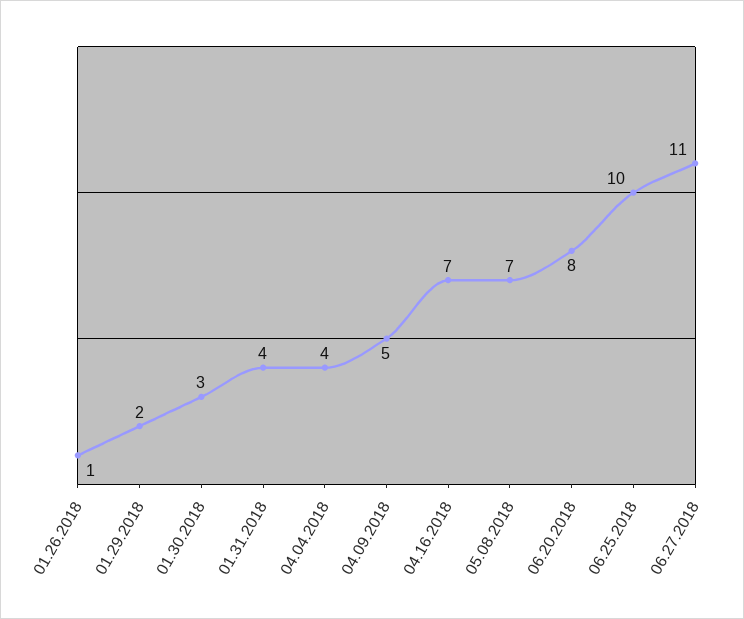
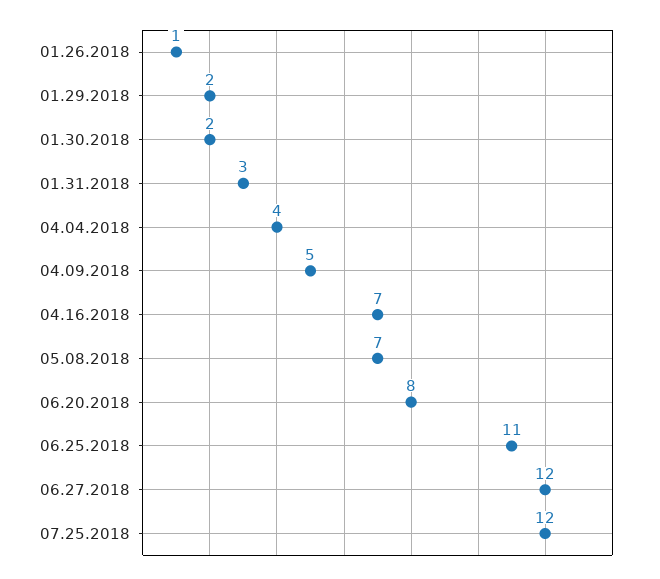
01.30.2018: 3 -> 2
01.31.2018: 4 -> 3
06.25.2018: 10 -> 11
06.27.2018: 11 -> 12
07.25.2018: none -> 12

